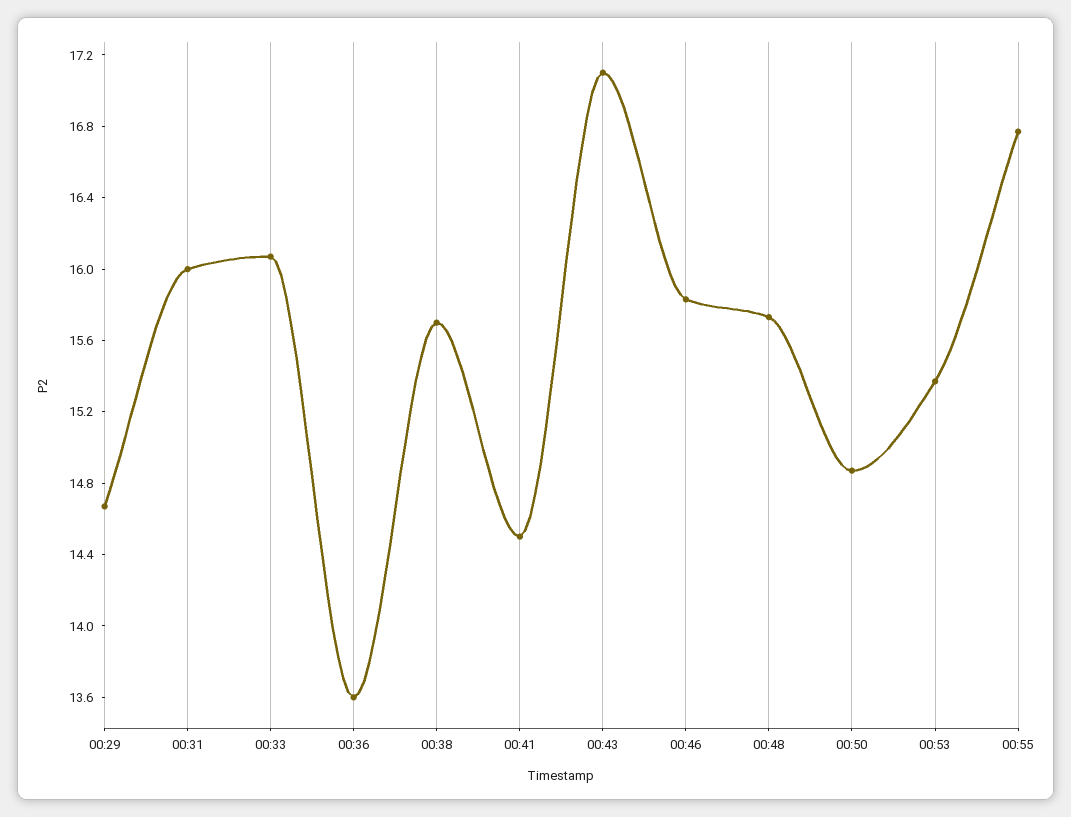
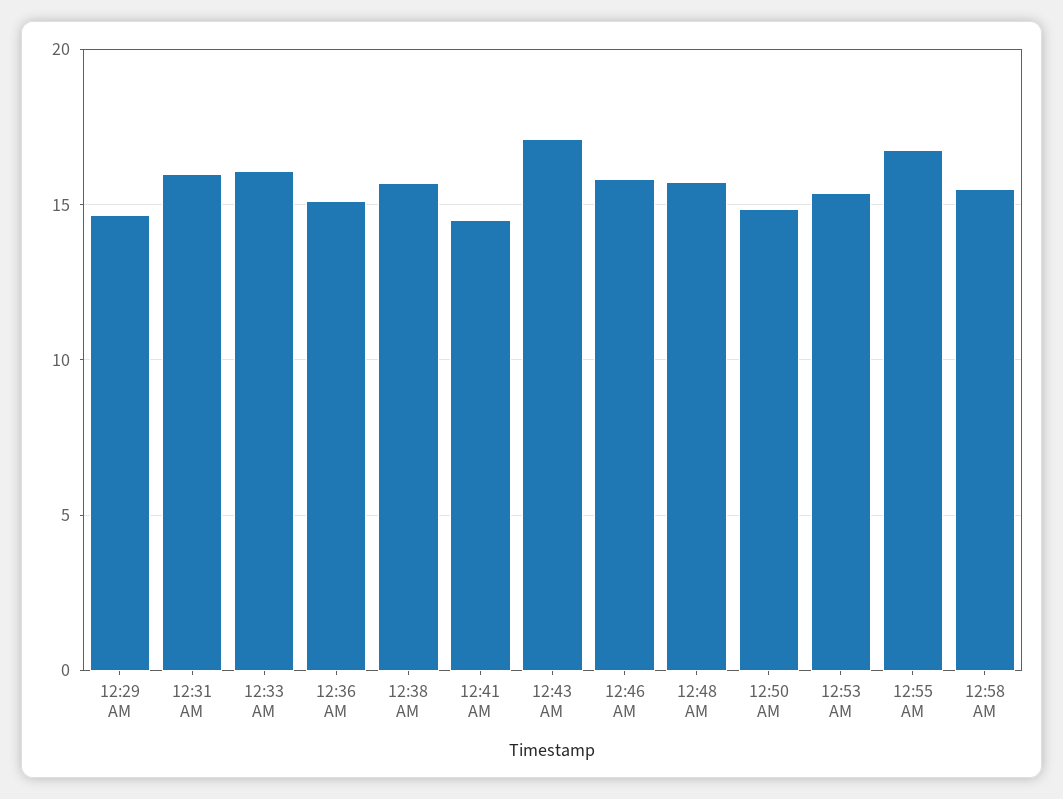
00:36: 13.6 -> 15
12:58 AM: none -> 15.5

